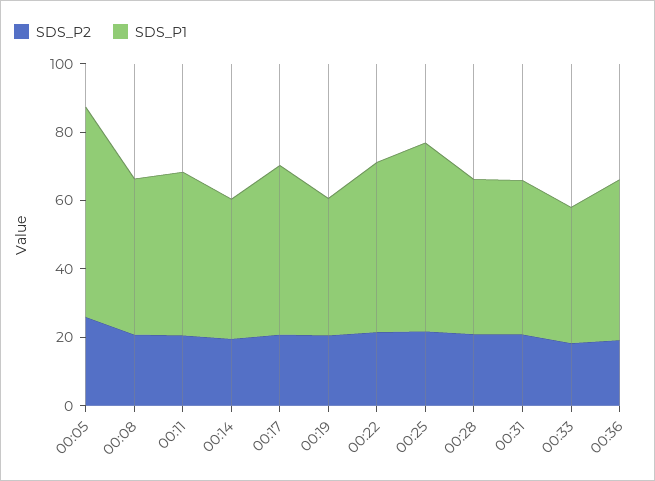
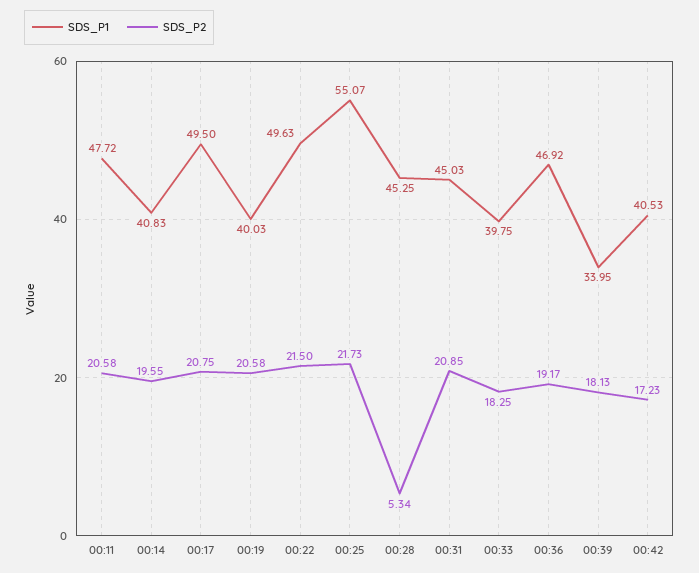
SDS_P2, 00:05: 25 -> none
SDS_P1, 00:05: 60 -> none
SDS_P2, 00:08: 20 -> none
SDS_P1, 00:08: 45 -> none
SDS_P2, 00:28: 20 -> 5.34
SDS_P1, 00:39: none -> 33.95
SDS_P2, 00:39: none -> 18.13
SDS_P1, 00:42: none -> 40.53
SDS_P2, 00:42: none -> 17.23

